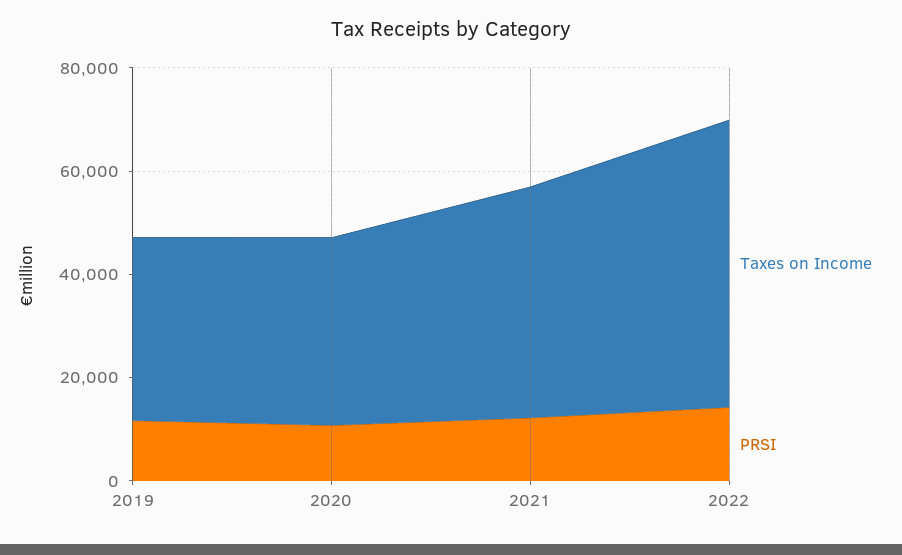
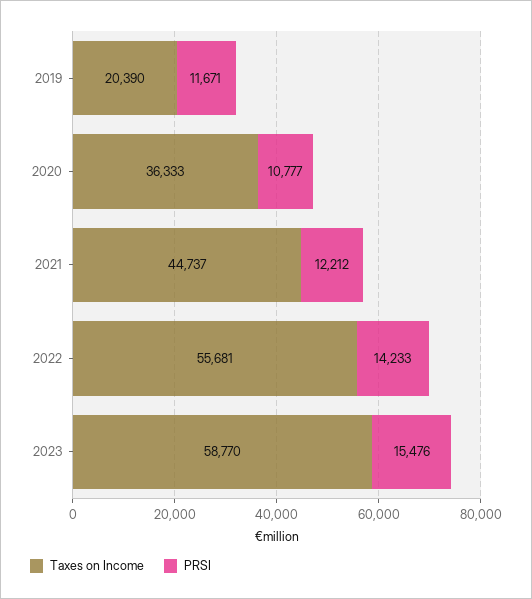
Taxes on Income, 2019: 35000 -> 20390
Taxes on Income, 2023: none -> 58770
PRSI, 2023: none -> 15476

